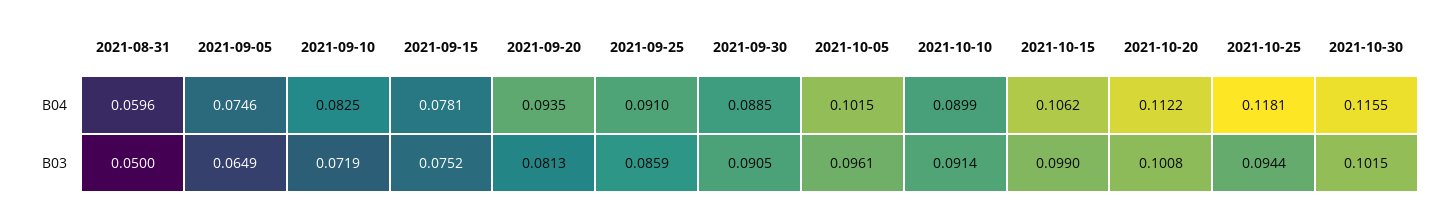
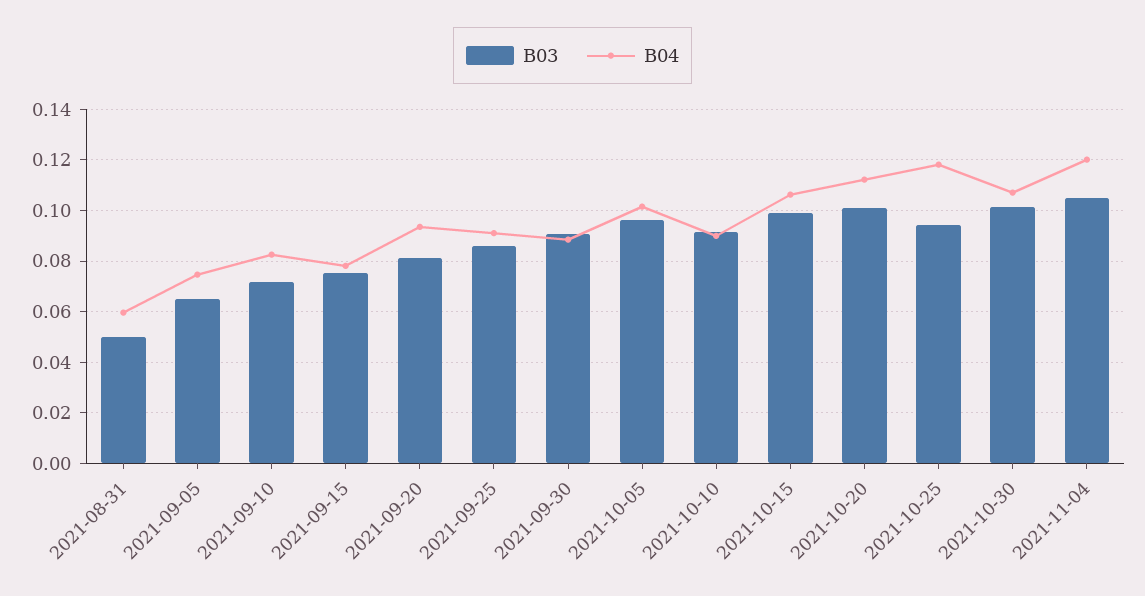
B04, 2021-10-30: 0.1155 -> 0.1075
B03, 2021-11-04: none -> 0.105
B04, 2021-11-04: none -> 0.12

